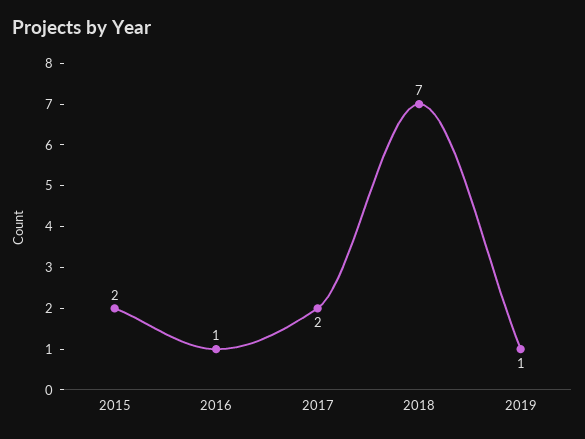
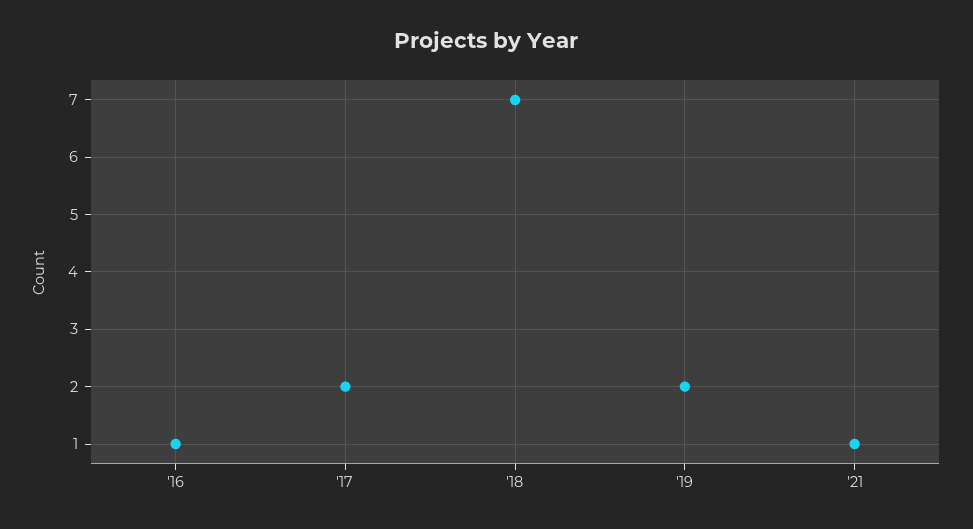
2015: 2 -> none
2019: 1 -> 2
'21: none -> 1

